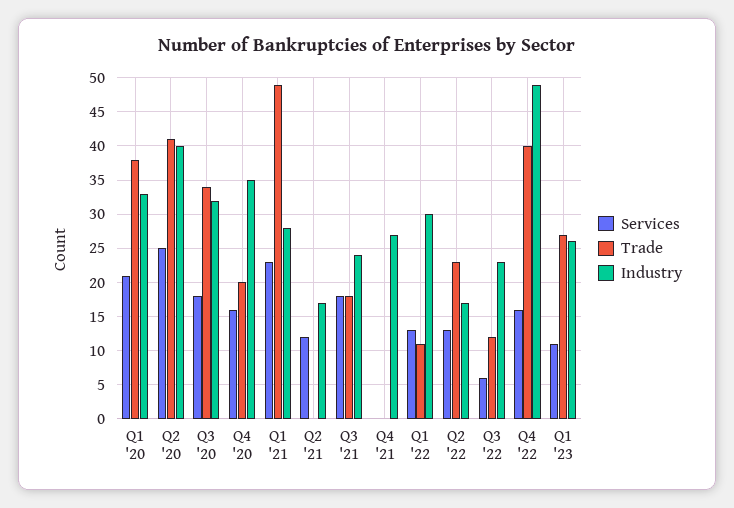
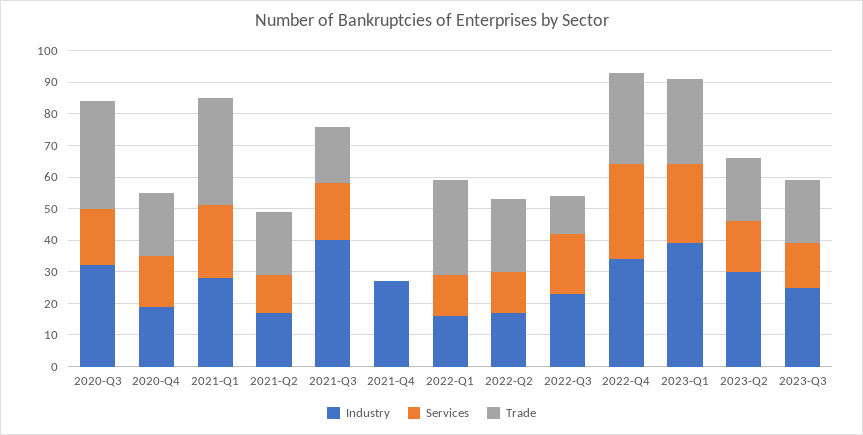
Services, Q1 '20: 21 -> none
Trade, Q1 '20: 38 -> none
Industry, Q1 '20: 33 -> none
Services, Q2 '20: 25 -> none
Trade, Q2 '20: 41 -> none
Industry, Q2 '20: 40 -> none
Industry, Q4 '20: 35 -> 20
Trade, Q1 '21: 49 -> 35
Trade, Q2 '21: 0 -> 20
Industry, Q3 '21: 24 -> 40
Trade, Q1 '22: 11 -> 30
Industry, Q1 '22: 30 -> 15
Services, Q3 '22: 6 -> 20
Services, Q4 '22: 16 -> 30
Trade, Q4 '22: 40 -> 30
Industry, Q4 '22: 49 -> 35
Services, Q1 '23: 11 -> 25
Industry, Q1 '23: 26 -> 40
Industry, 2023-Q2: none -> 30
Services, 2023-Q2: none -> 15
Trade, 2023-Q2: none -> 20
Industry, 2023-Q3: none -> 25
Services, 2023-Q3: none -> 15
Trade, 2023-Q3: none -> 20

